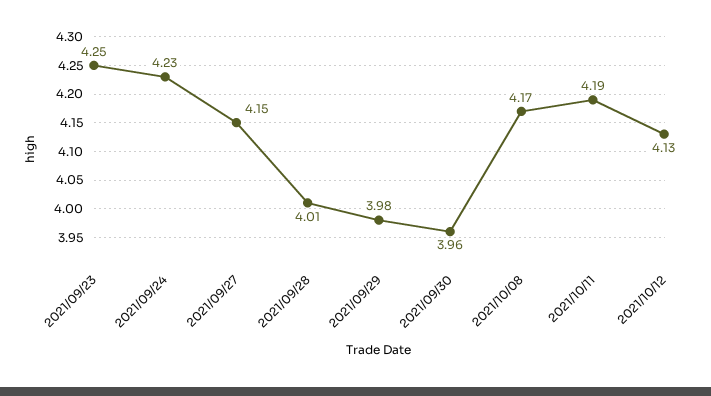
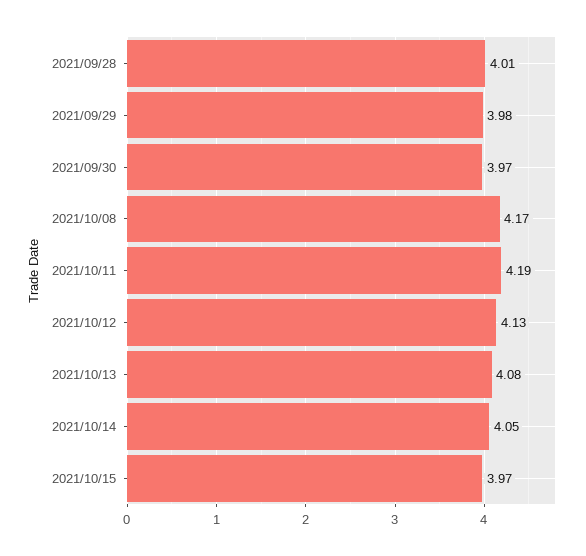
2021/09/23: 4.25 -> none
2021/09/24: 4.23 -> none
2021/09/27: 4.15 -> none
2021/09/30: 3.96 -> 3.97
2021/10/13: none -> 4.08
2021/10/14: none -> 4.05
2021/10/15: none -> 3.97

